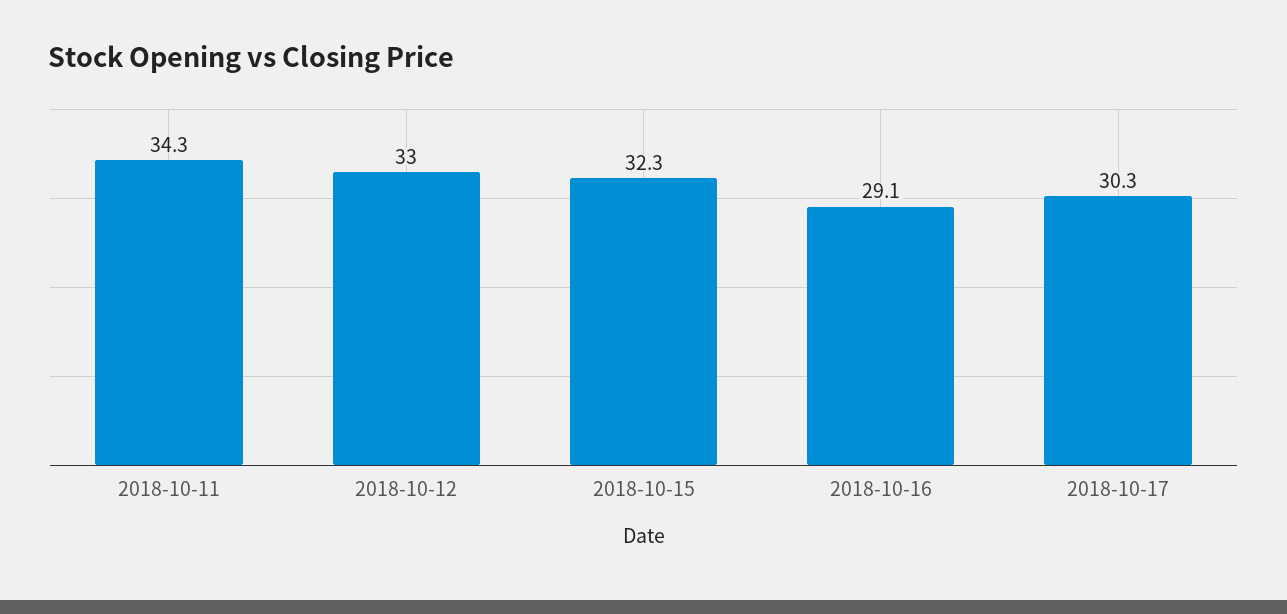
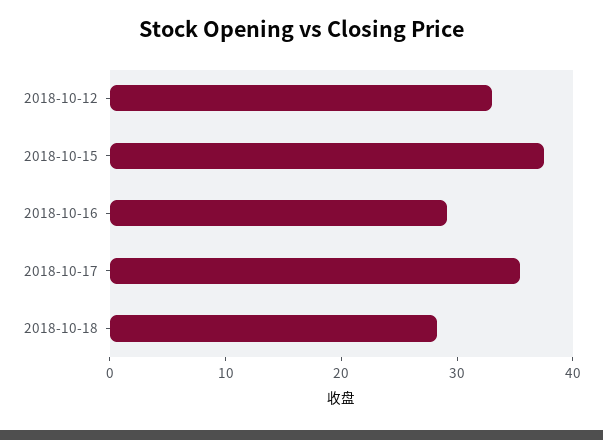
2018-10-11: 34.3 -> none
2018-10-15: 32.3 -> 38
2018-10-17: 30.3 -> 36
2018-10-18: none -> 28

